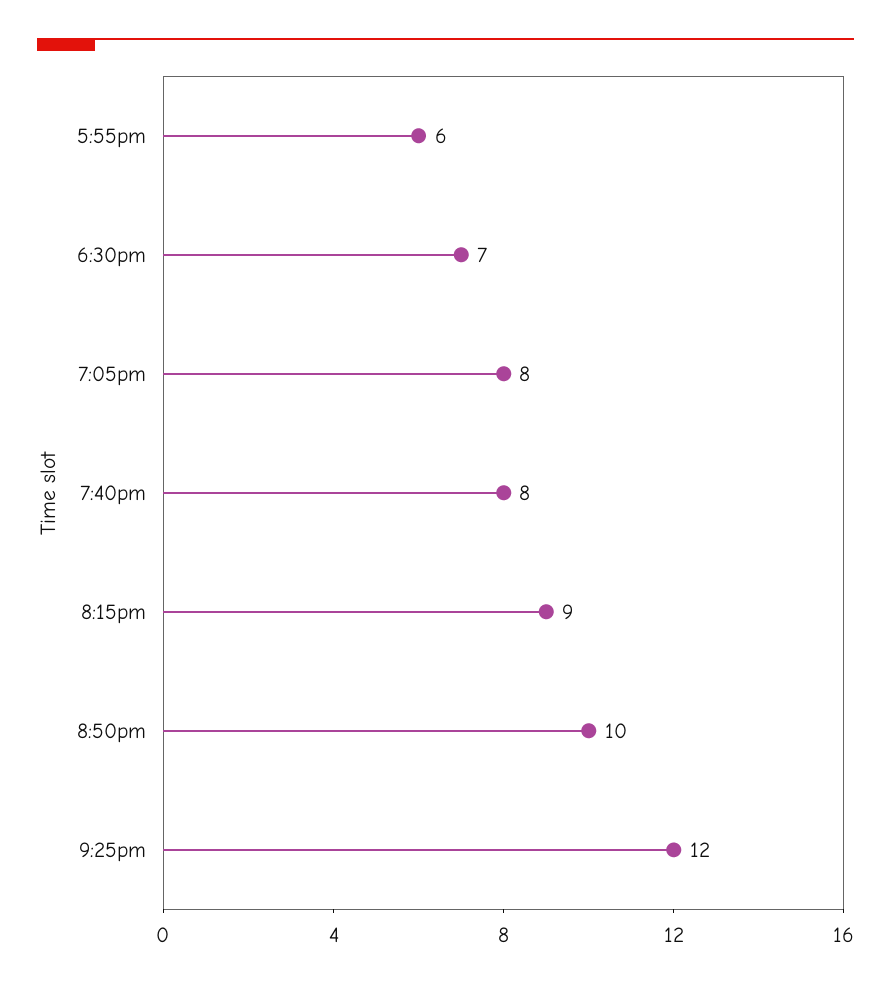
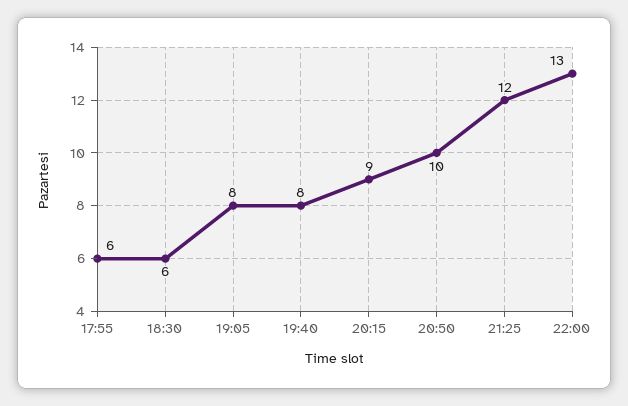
6:30pm: 7 -> 6
22:00: none -> 13

